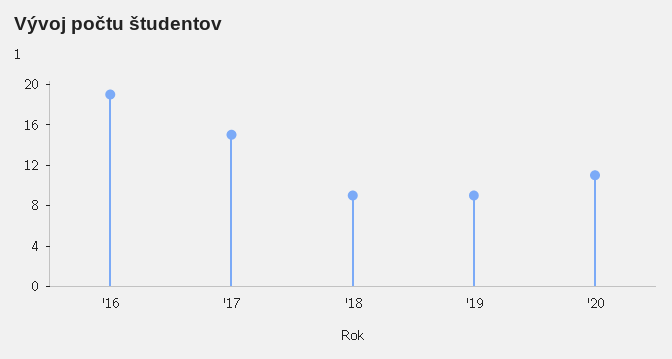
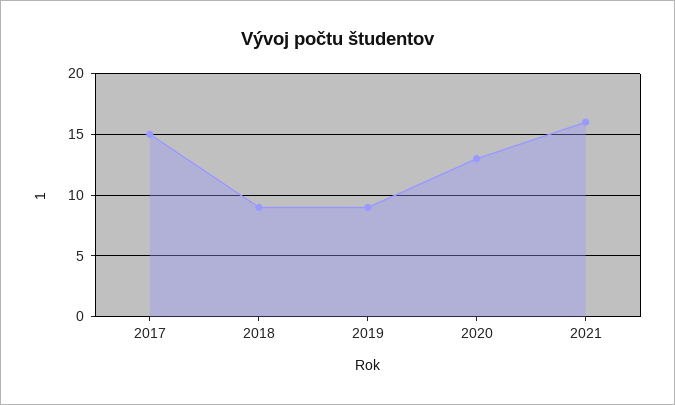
'16: 19 -> none
'20: 11 -> 13
2021: none -> 16

